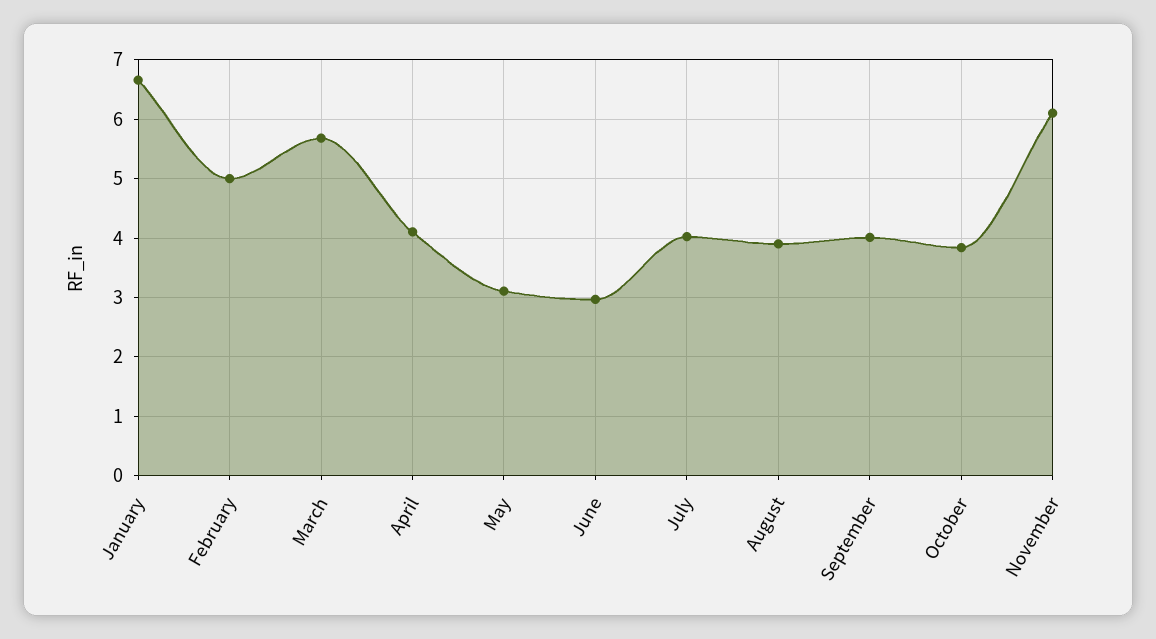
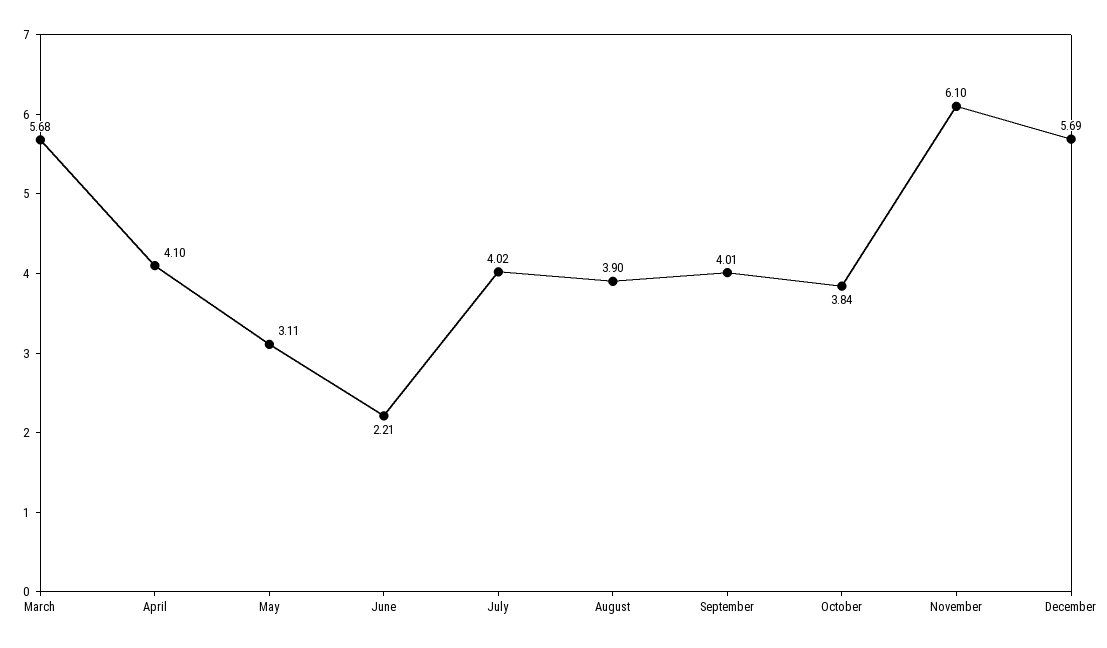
January: 6.6 -> none
February: 5 -> none
June: 3 -> 2.21
December: none -> 5.69

